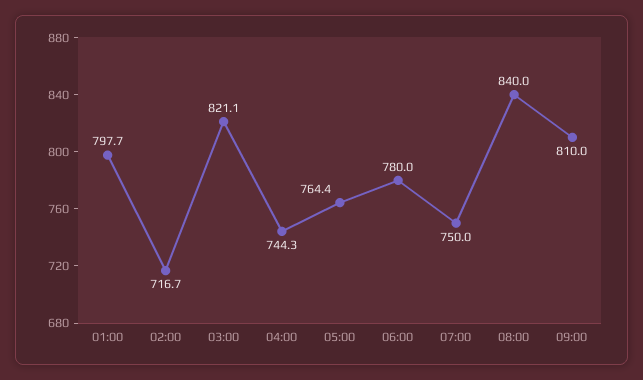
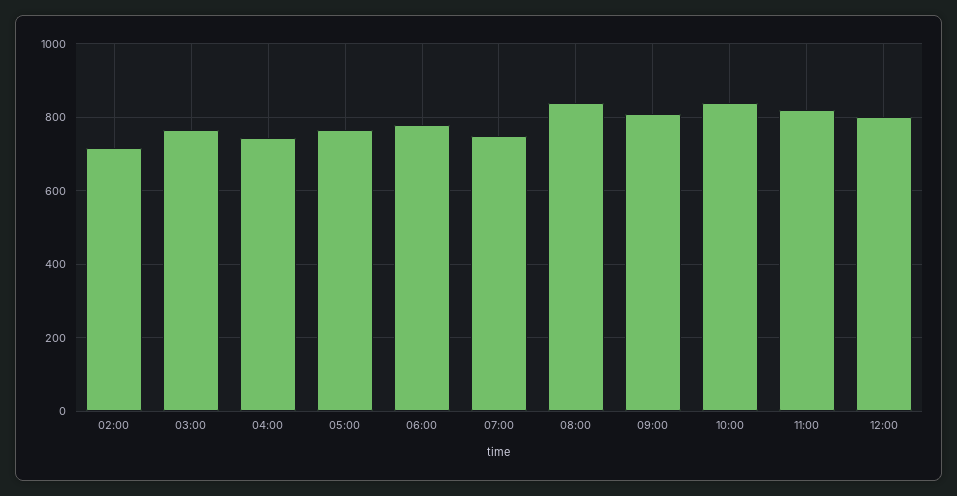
01:00: 797.7 -> none
03:00: 821.1 -> 760
10:00: none -> 840
11:00: none -> 820
12:00: none -> 800

